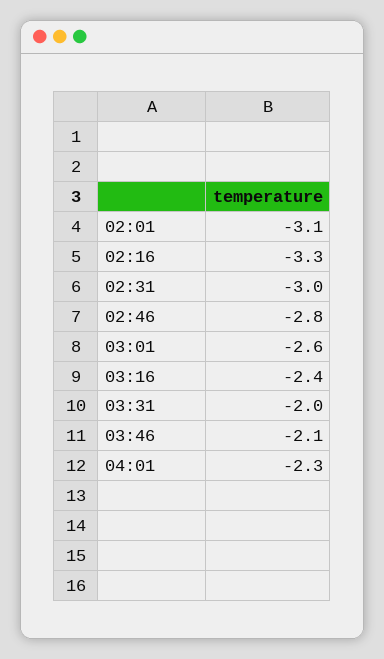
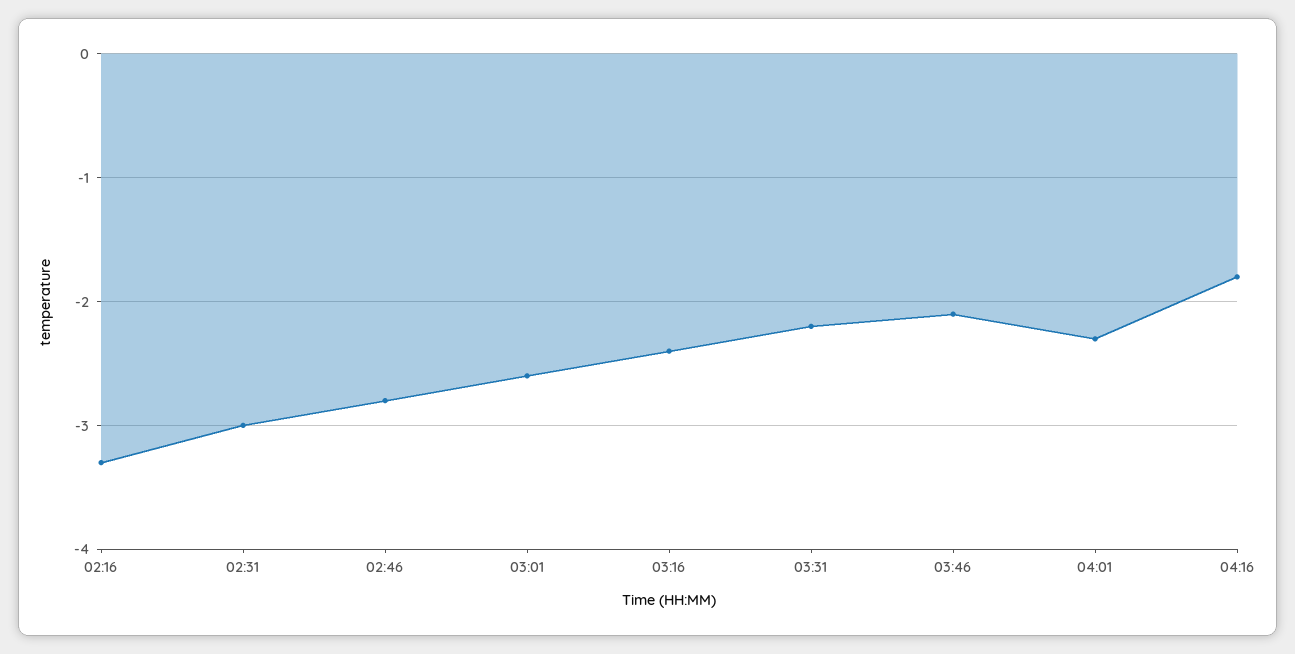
02:01: -3.1 -> none
03:31: -2 -> -2.2
04:16: none -> -1.8

